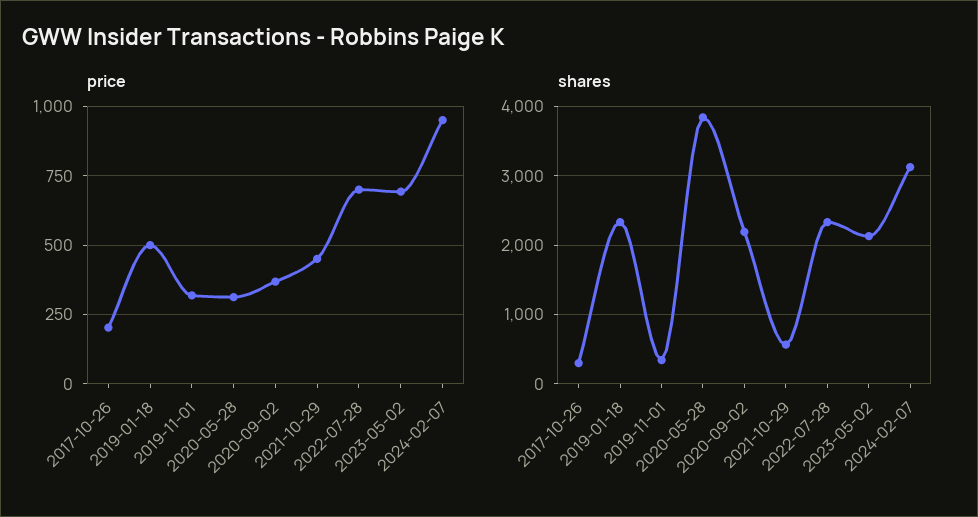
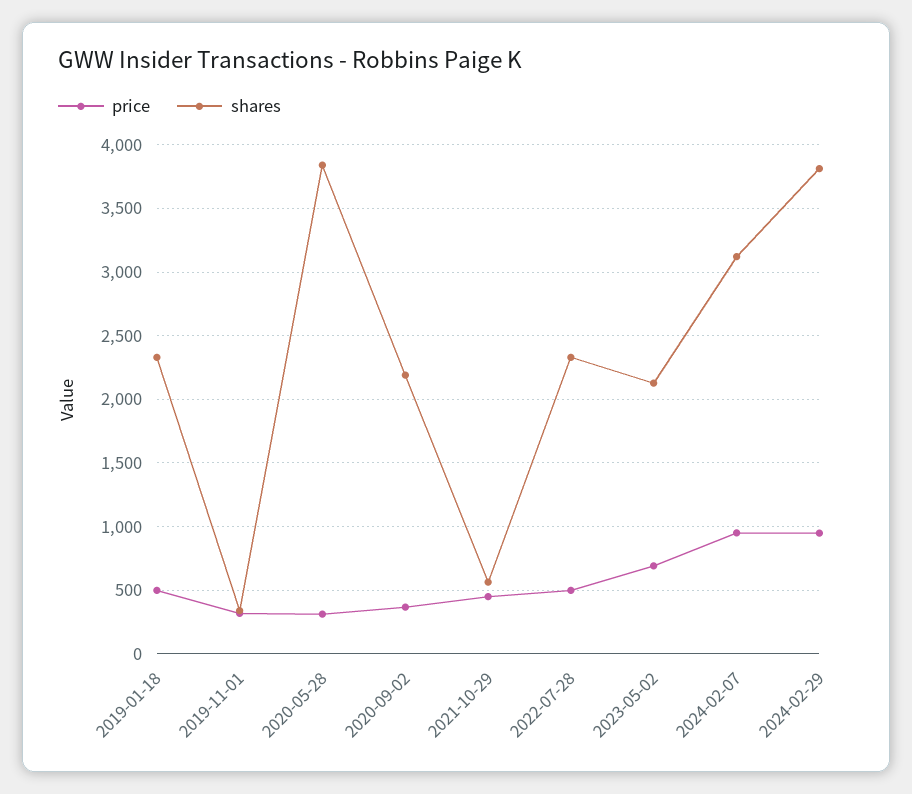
price, 2017-10-26: 200 -> none
price, 2022-07-28: 700 -> 500
shares, 2017-10-26: 300 -> none
price, 2024-02-29: none -> 950
shares, 2024-02-29: none -> 3800

